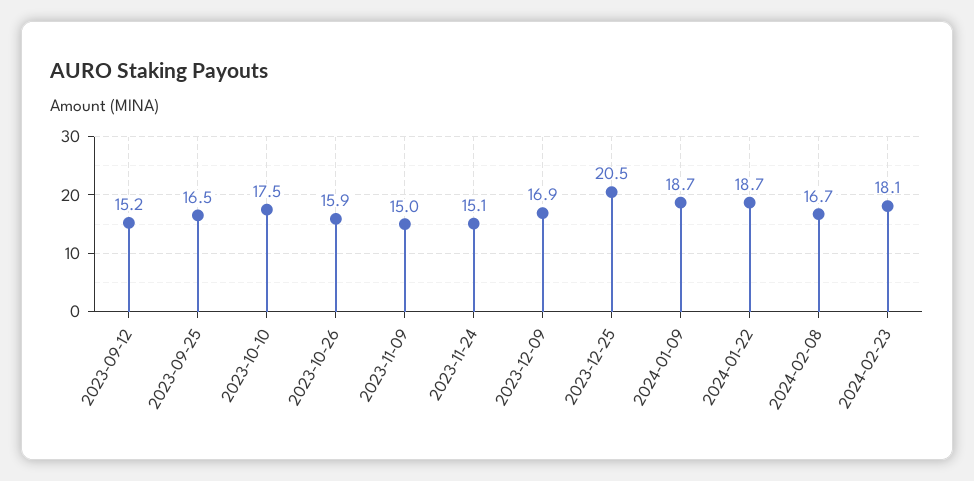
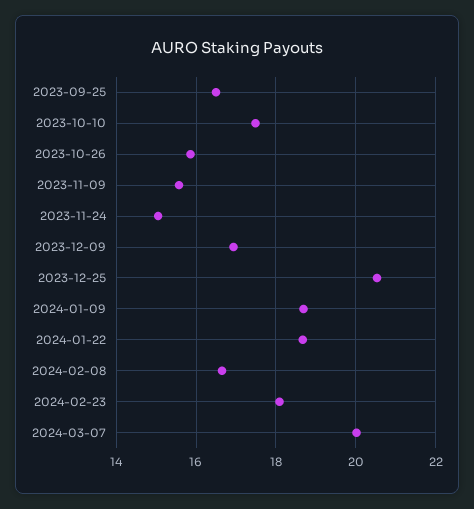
2023-09-12: 15.2 -> none
2023-11-09: 15 -> 15.6
2024-03-07: none -> 20

